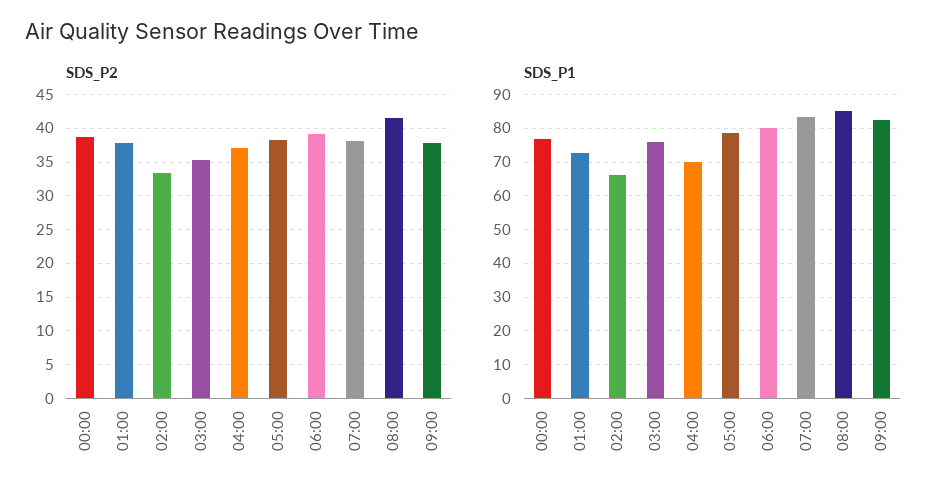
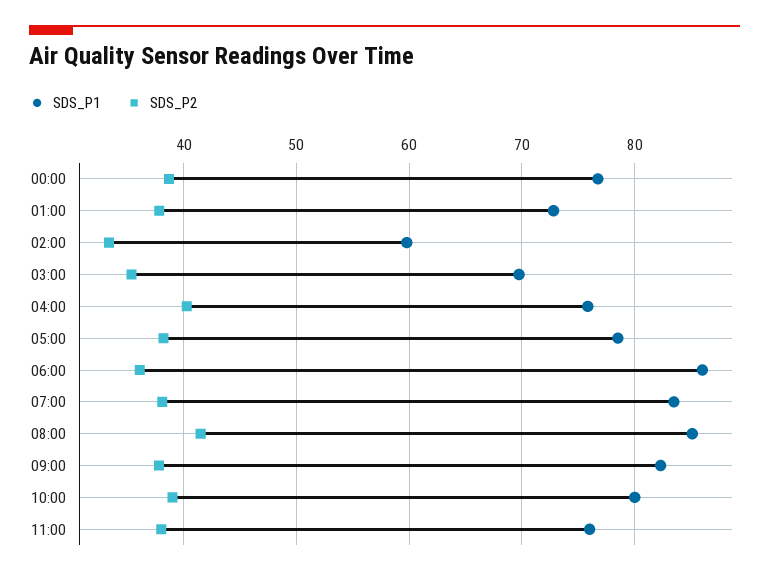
SDS_P2, 04:00: 37 -> 40
SDS_P2, 06:00: 39 -> 36
SDS_P1, 02:00: 66 -> 60
SDS_P1, 03:00: 76 -> 70
SDS_P1, 04:00: 70 -> 76
SDS_P1, 06:00: 80 -> 86
SDS_P1, 10:00: none -> 80
SDS_P2, 10:00: none -> 39
SDS_P1, 11:00: none -> 76
SDS_P2, 11:00: none -> 38

